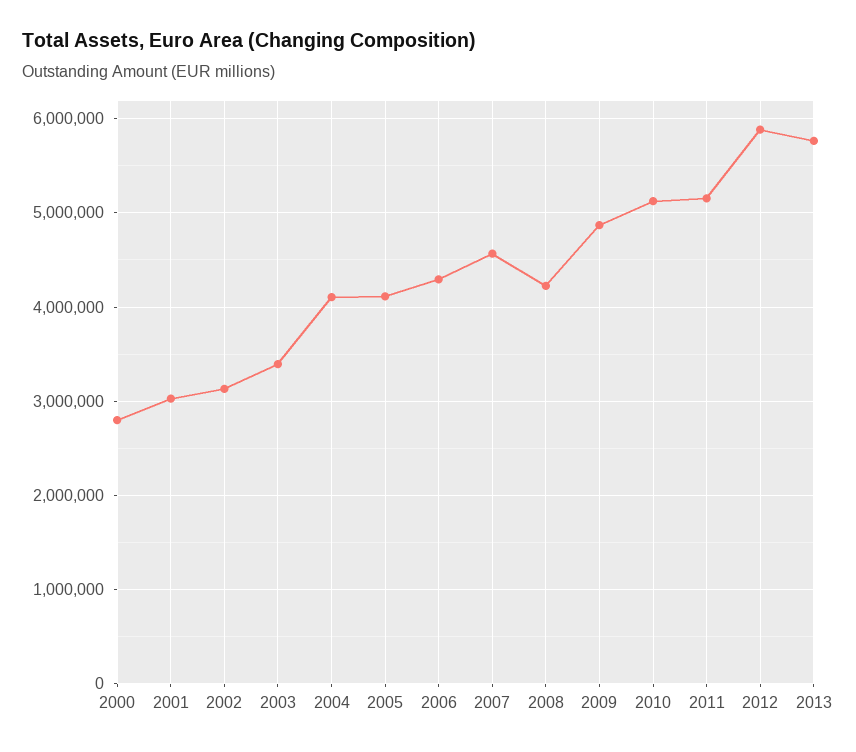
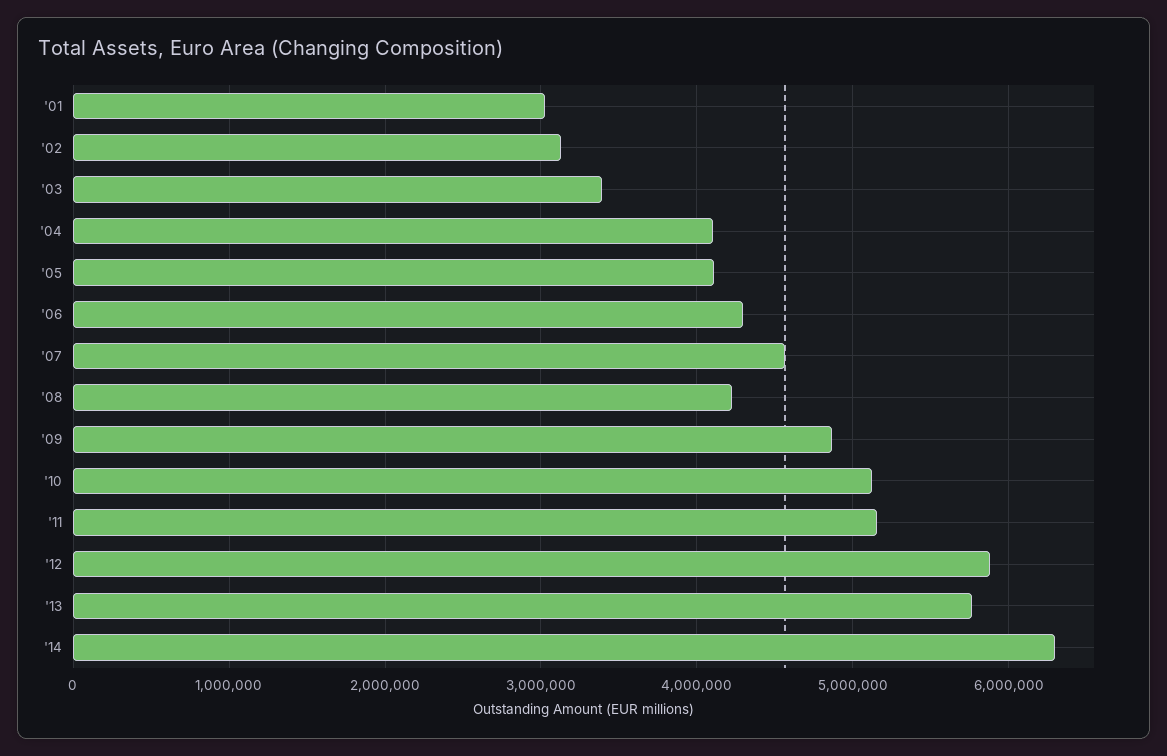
2000: 2800000 -> none
'14: none -> 6300000

